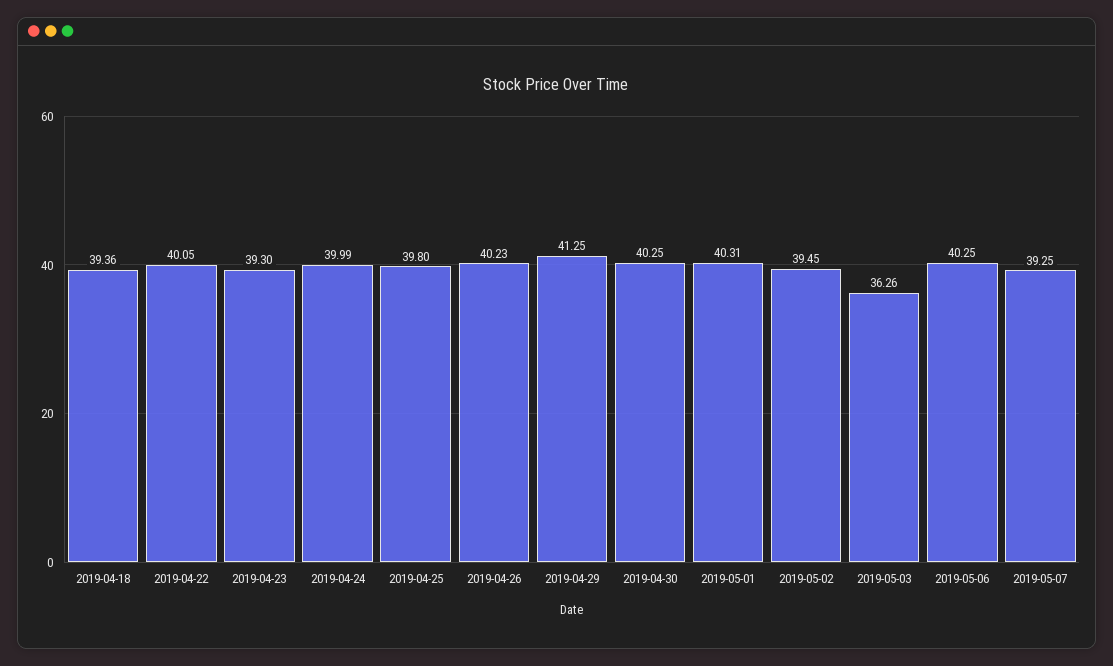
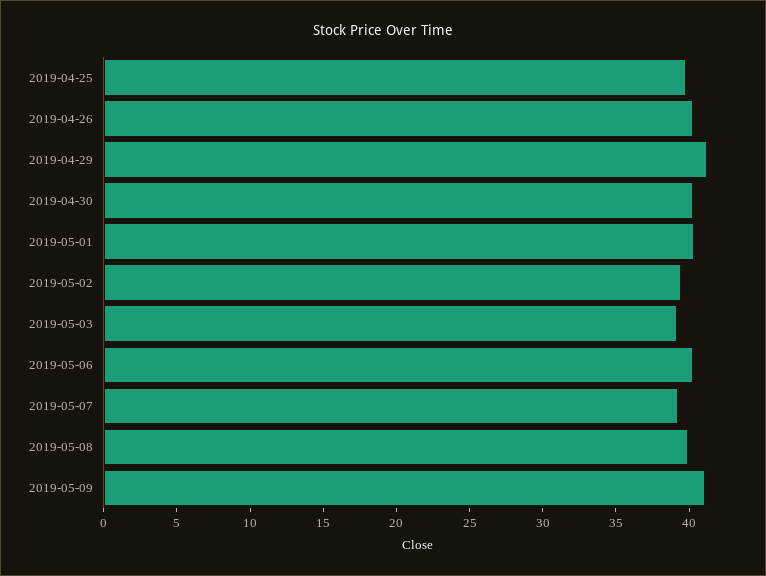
2019-04-18: 39.36 -> none
2019-04-22: 40.05 -> none
2019-04-23: 39.3 -> none
2019-04-24: 39.99 -> none
2019-05-03: 36.26 -> 39
2019-05-08: none -> 40
2019-05-09: none -> 41

